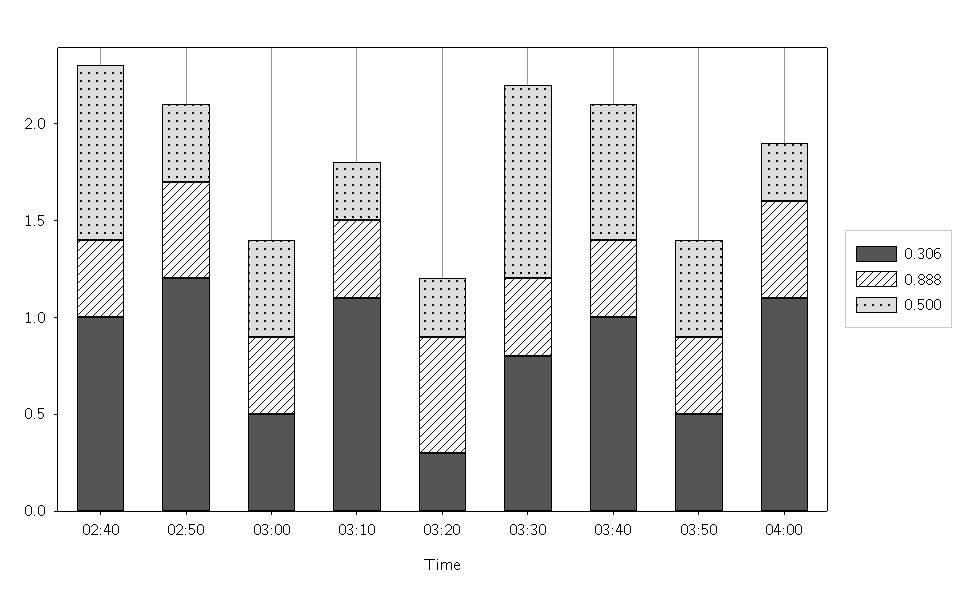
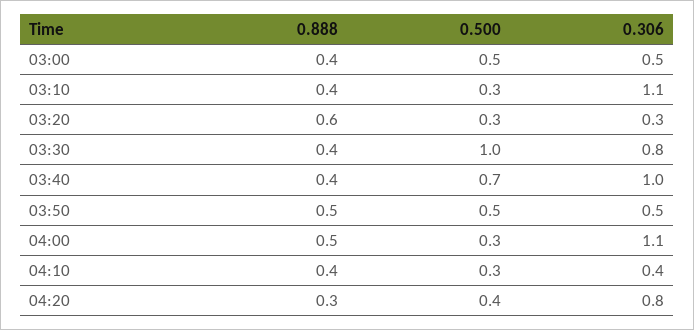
0.306, 02:40: 1 -> none
0.888, 02:40: 0.4 -> none
0.500, 02:40: 0.9 -> none
0.306, 02:50: 1.2 -> none
0.888, 02:50: 0.5 -> none
0.500, 02:50: 0.4 -> none
0.888, 03:50: 0.4 -> 0.5
0.888, 04:10: none -> 0.4
0.500, 04:10: none -> 0.3
0.306, 04:10: none -> 0.4
0.888, 04:20: none -> 0.3
0.500, 04:20: none -> 0.4
0.306, 04:20: none -> 0.8

